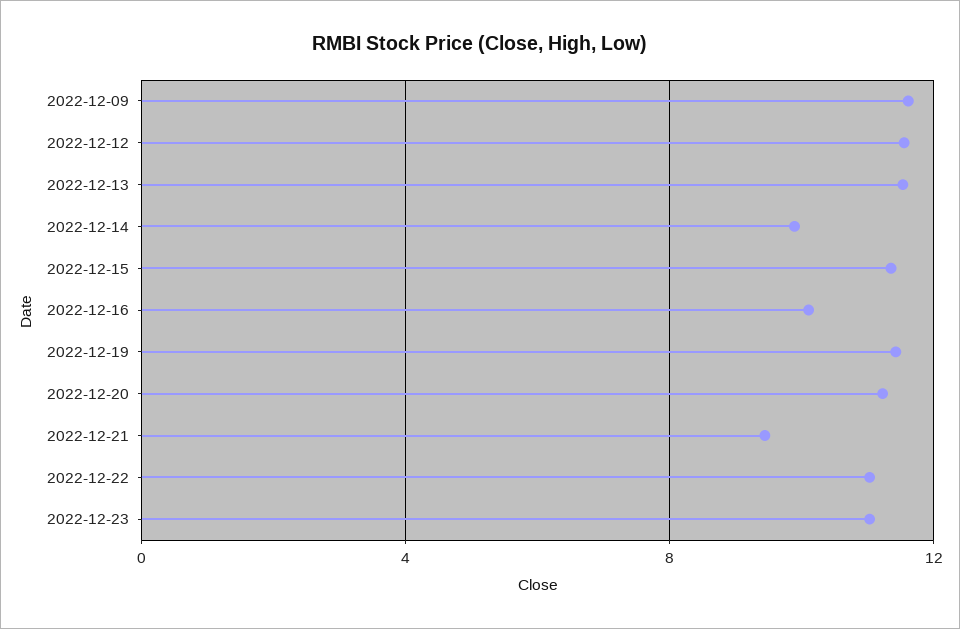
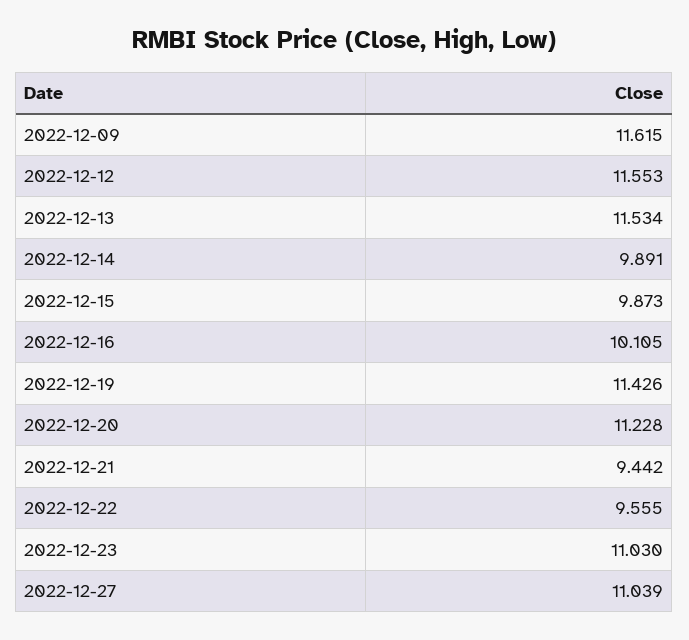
2022-12-15: 11.5 -> 9.873
2022-12-22: 11 -> 9.555
2022-12-27: none -> 11.039

